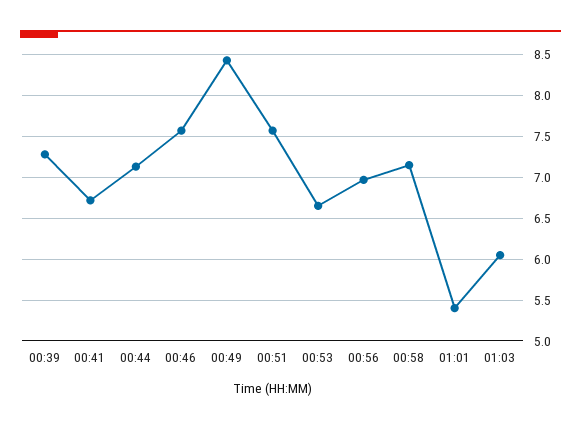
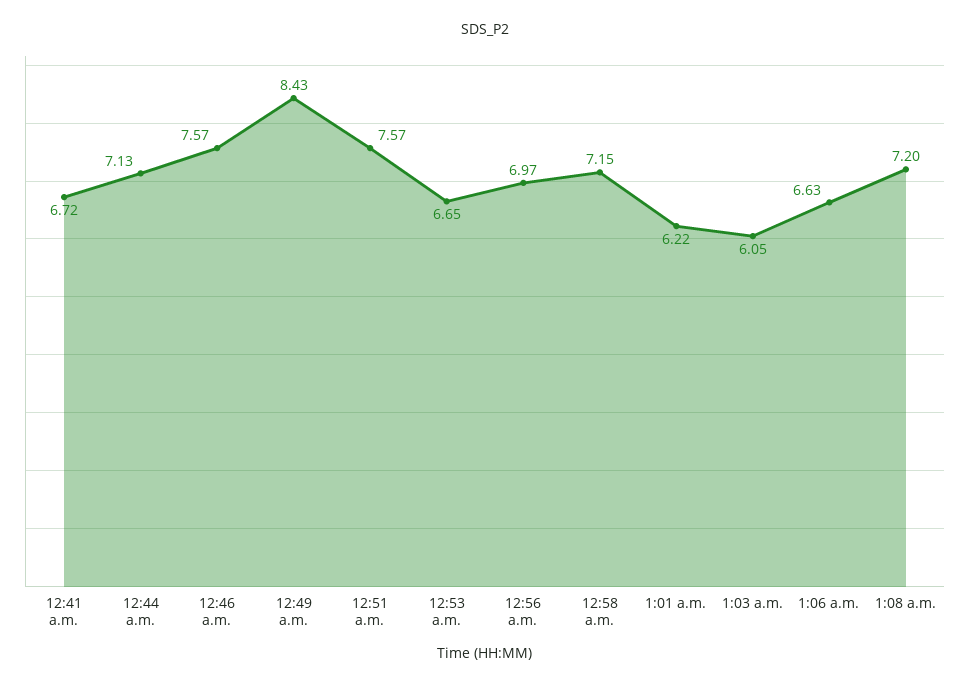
00:39: 7.3 -> none
01:01: 5.4 -> 6.22
1:06 a.m.: none -> 6.63
1:08 a.m.: none -> 7.2

